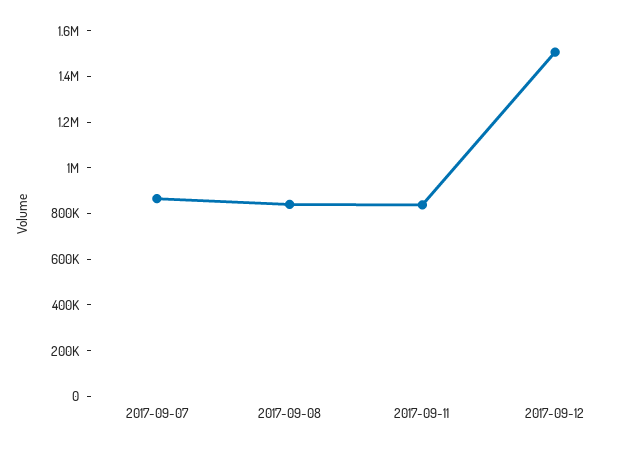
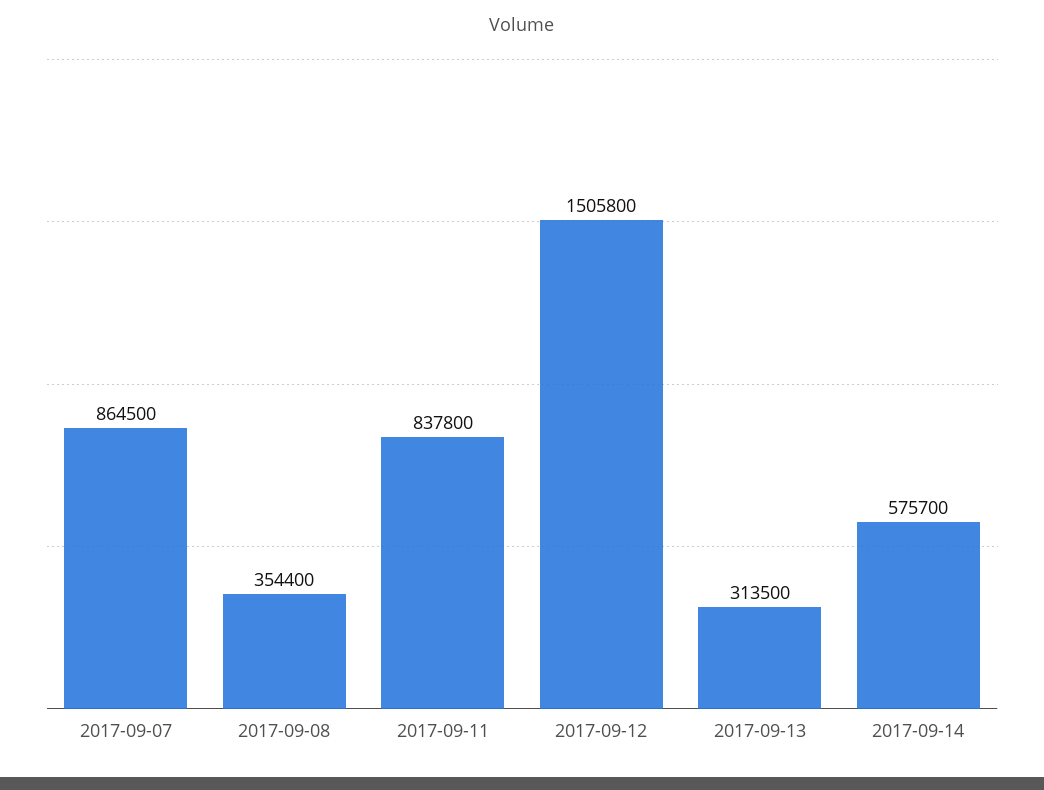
2017-09-08: 850000 -> 354400
2017-09-13: none -> 313500
2017-09-14: none -> 575700

